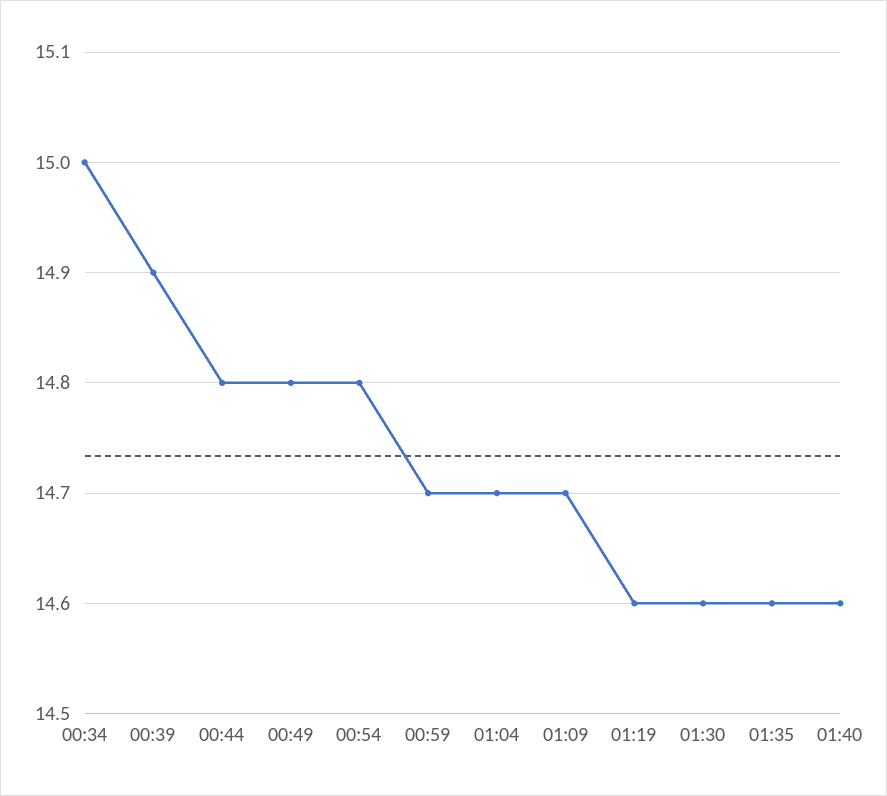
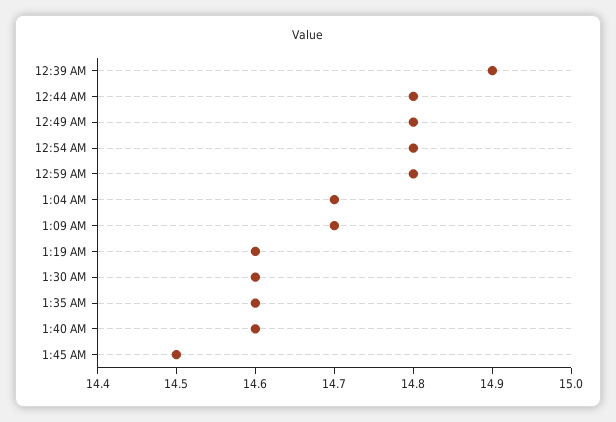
00:34: 15 -> none
00:59: 14.7 -> 14.8
1:45 AM: none -> 14.5

